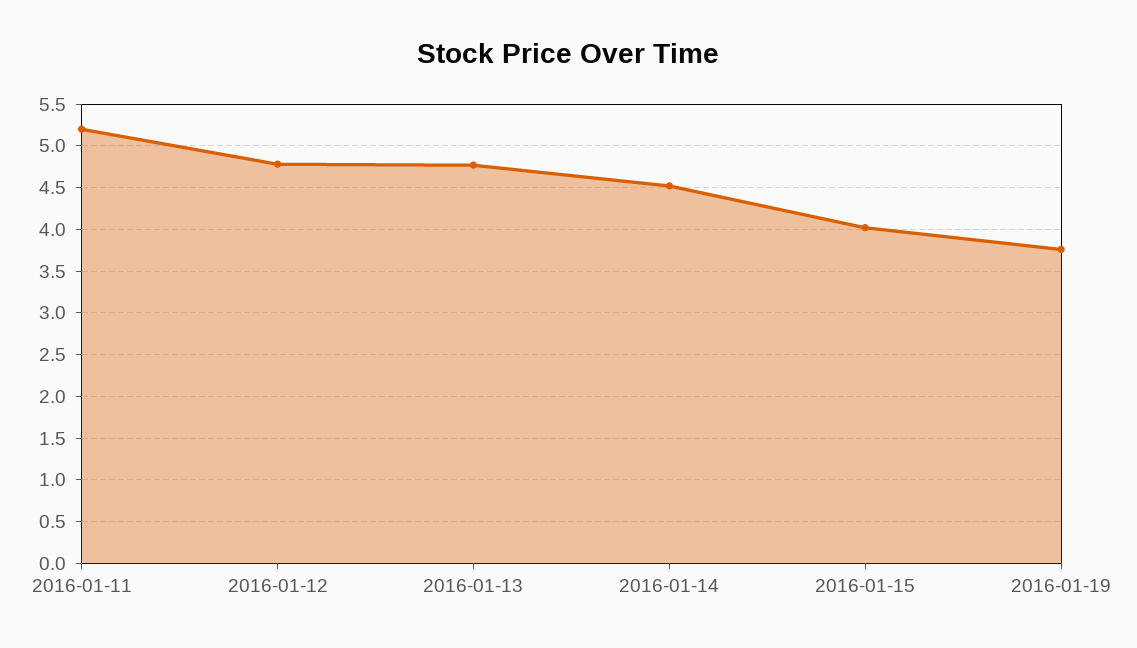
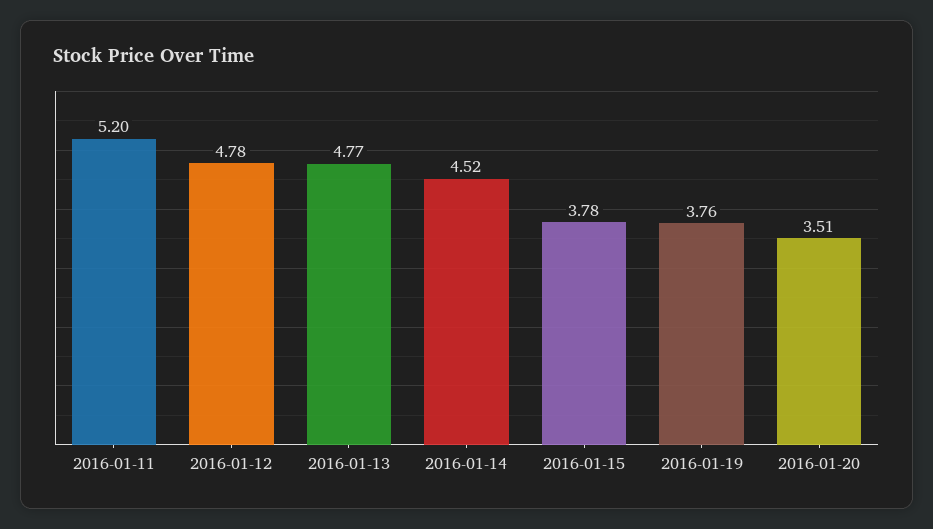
2016-01-15: 4 -> 3.78
2016-01-20: none -> 3.51

